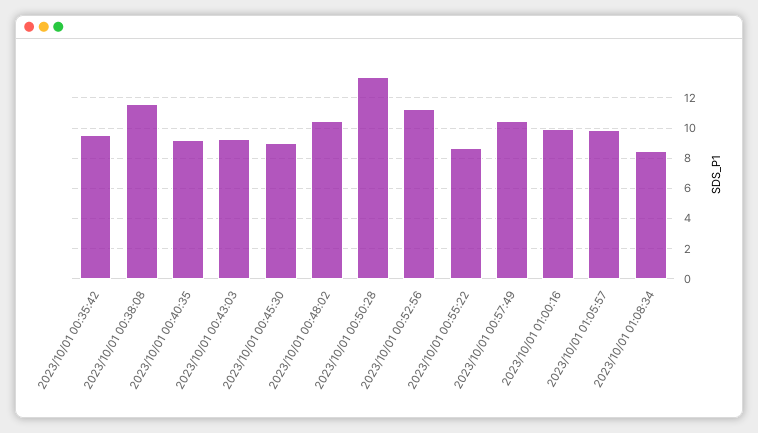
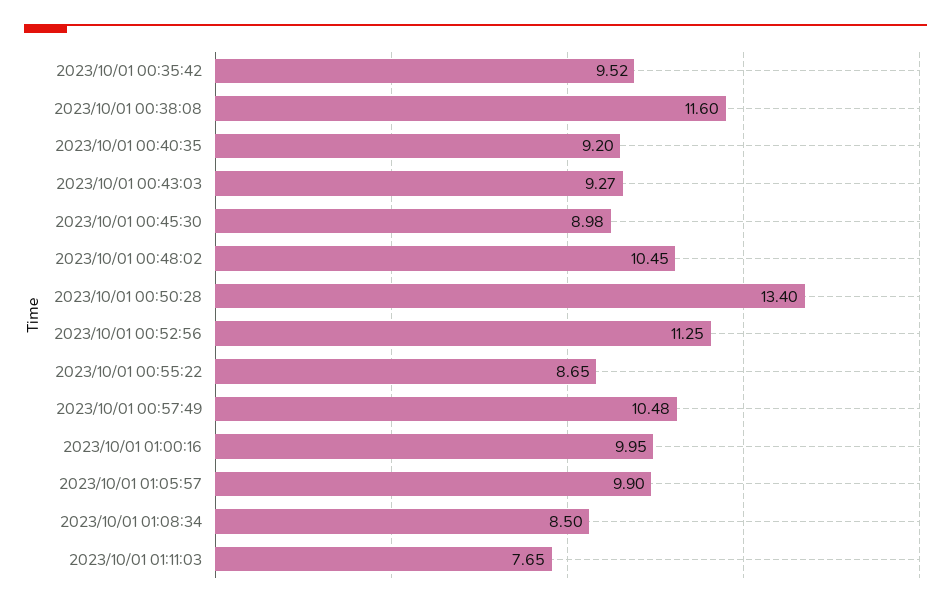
2023/10/01 01:11:03: none -> 7.65

